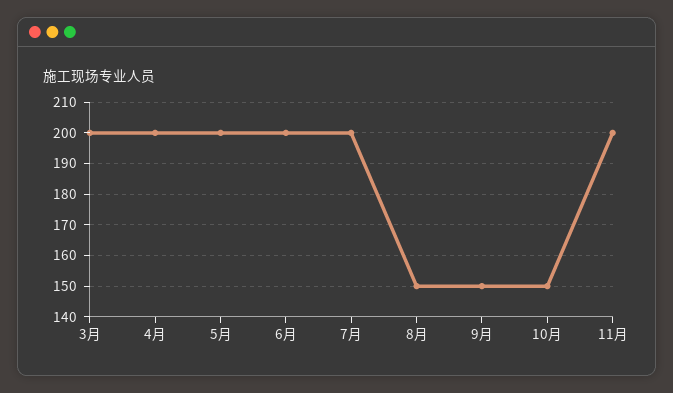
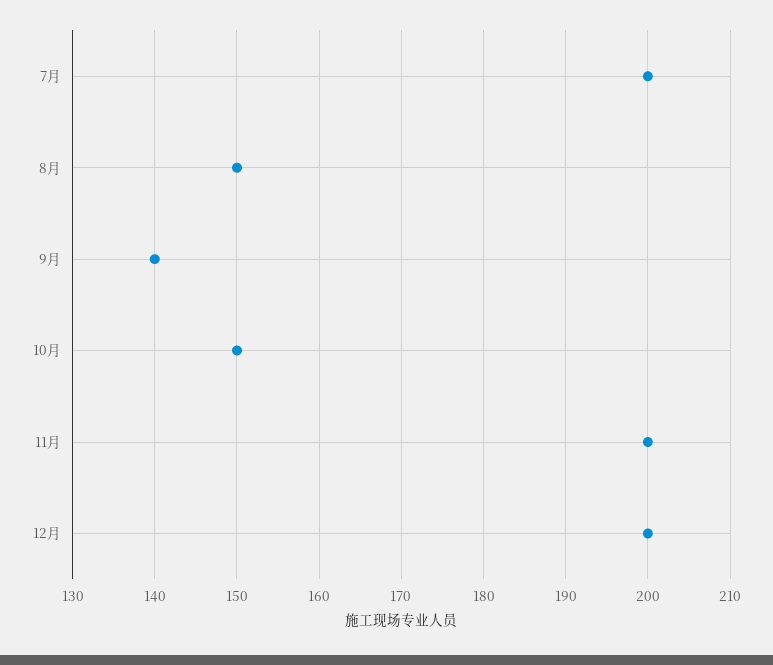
3月: 200 -> none
4月: 200 -> none
5月: 200 -> none
6月: 200 -> none
9月: 150 -> 140
12月: none -> 200

